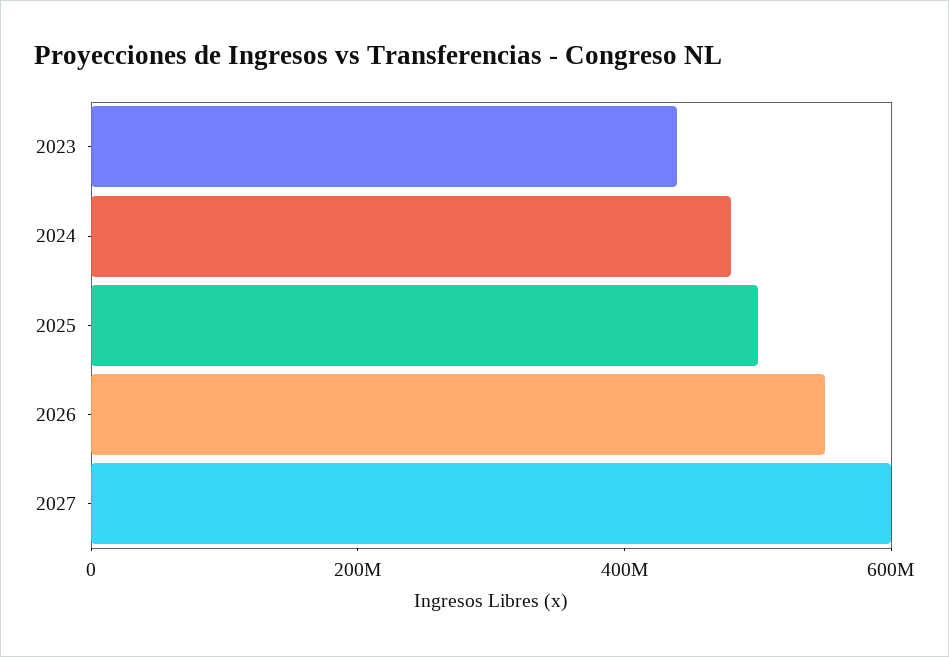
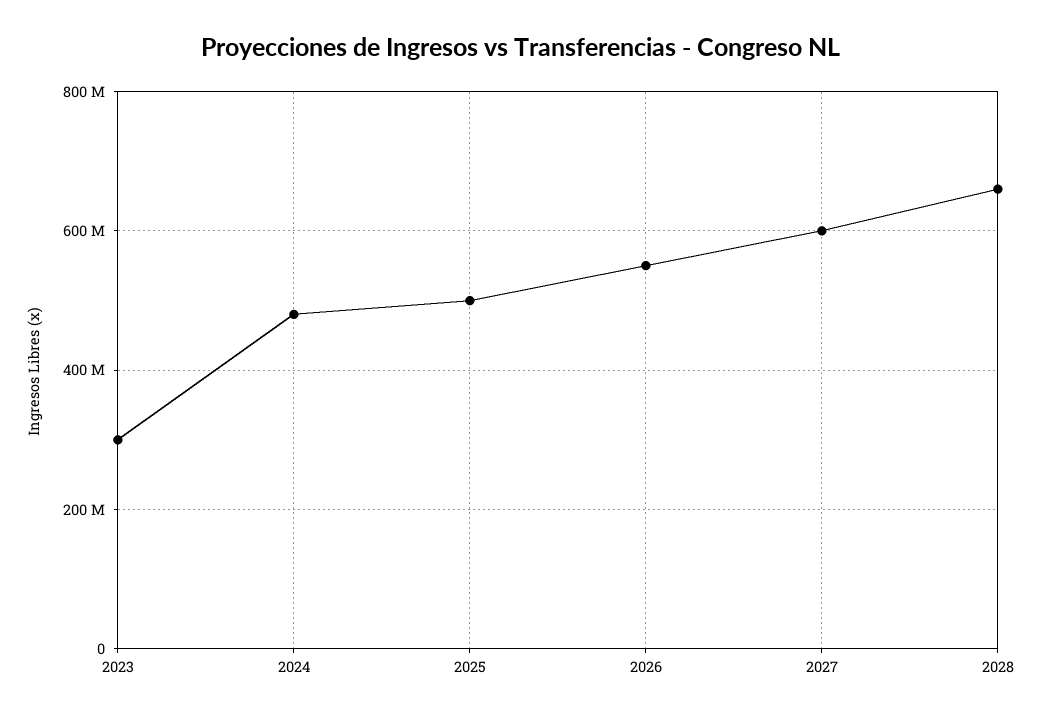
2023: 450000000 -> 300000000
2028: none -> 660000000

